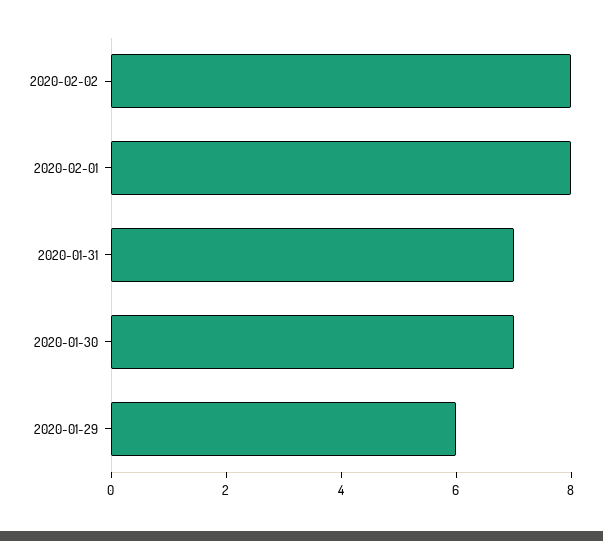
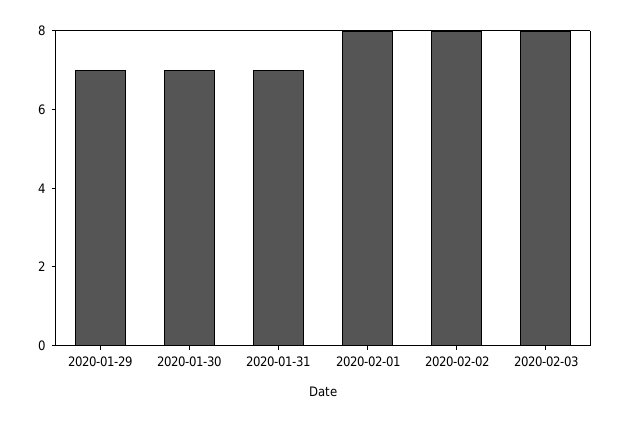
2020-01-29: 6 -> 7
2020-02-03: none -> 8

